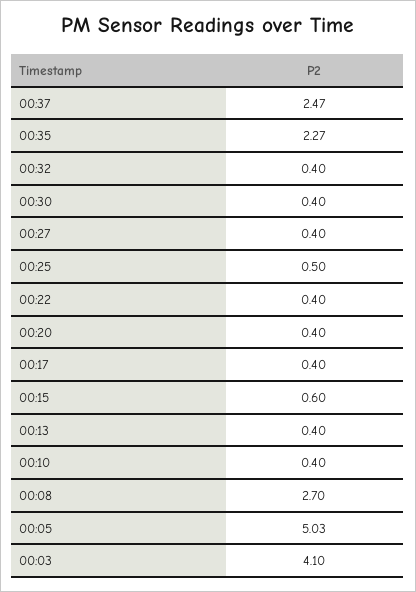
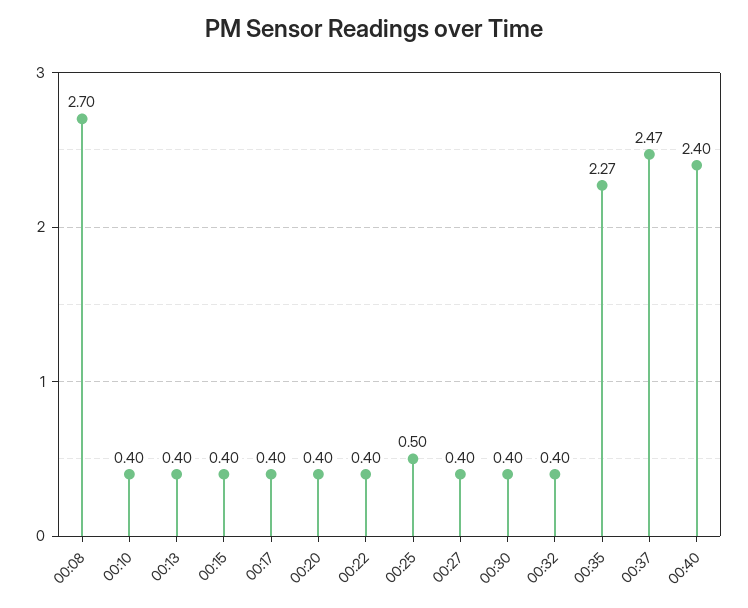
00:15: 0.6 -> 0.4
00:05: 5.03 -> none
00:03: 4.1 -> none
00:40: none -> 2.4

